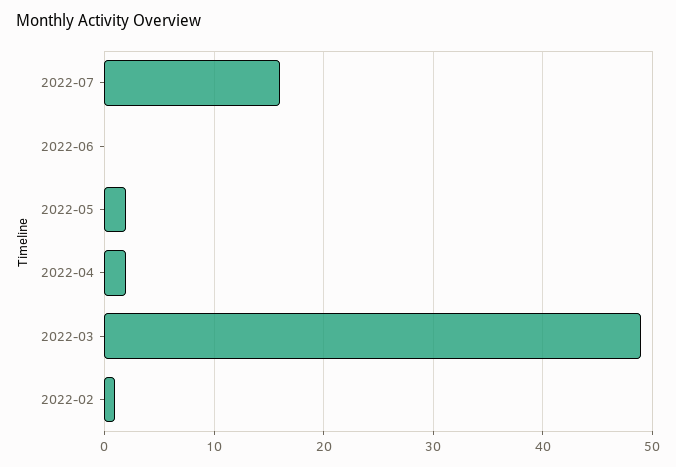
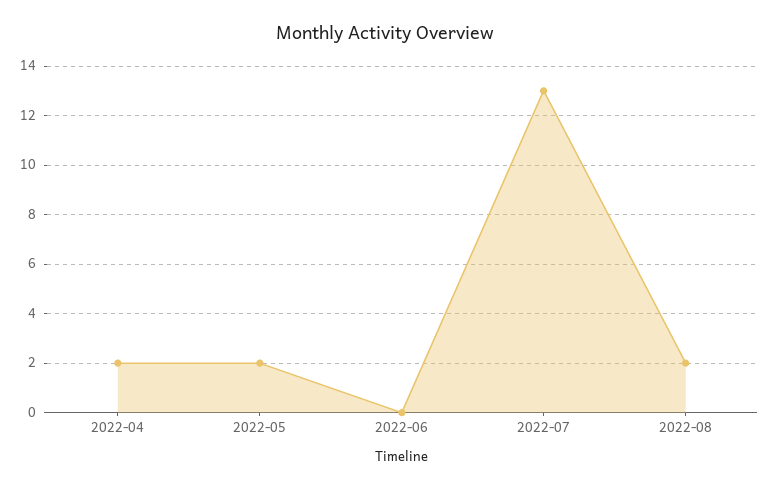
2022-07: 16 -> 13
2022-03: 49 -> none
2022-02: 1 -> none
2022-08: none -> 2

